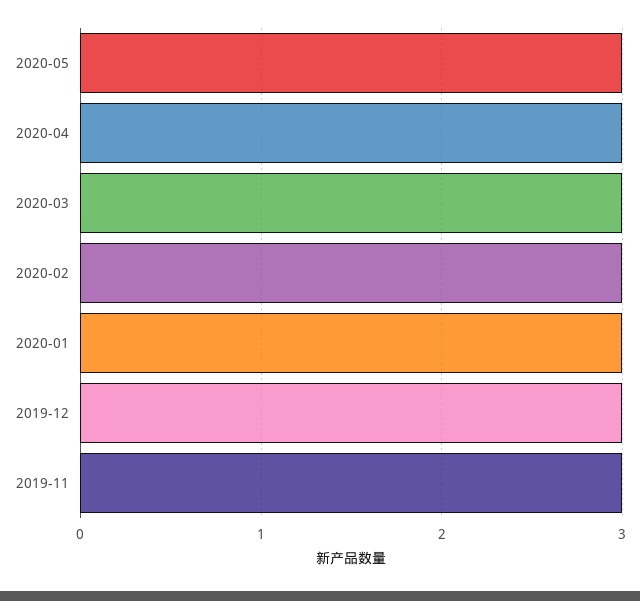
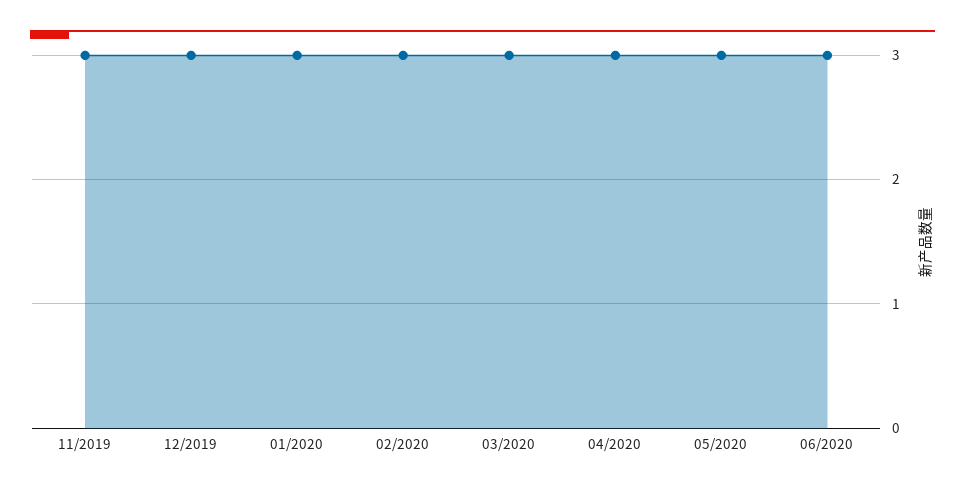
06/2020: none -> 3

